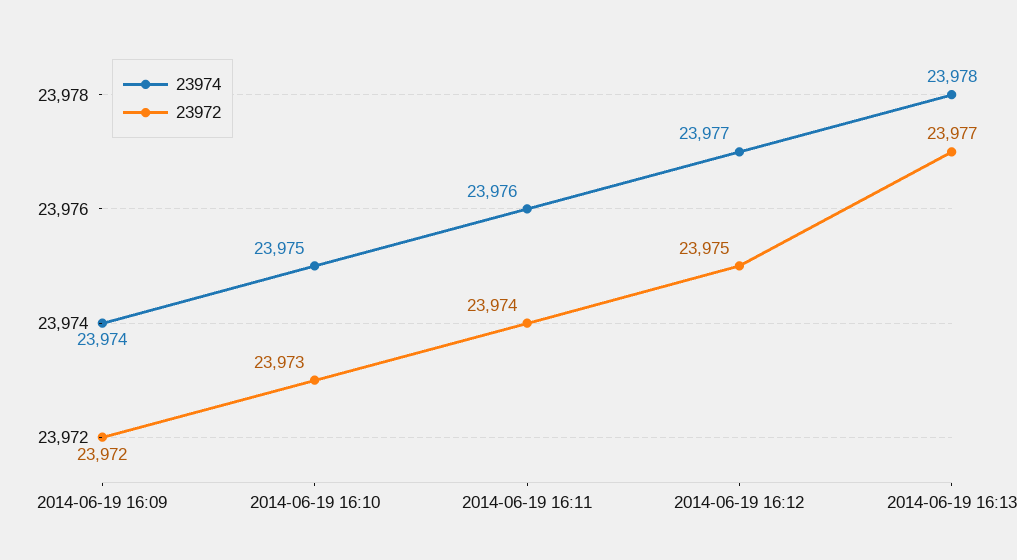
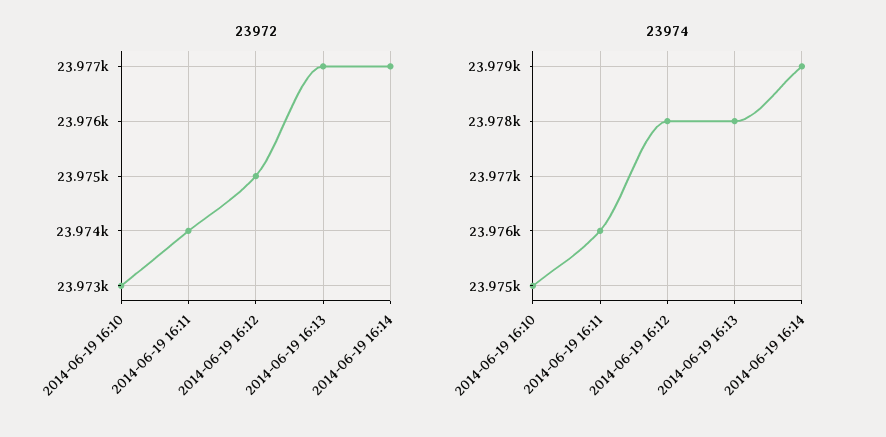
23974, 2014-06-19 16:09: 23974 -> none
23972, 2014-06-19 16:09: 23972 -> none
23974, 2014-06-19 16:12: 23977 -> 23978
23972, 2014-06-19 16:14: none -> 23977
23974, 2014-06-19 16:14: none -> 23979

